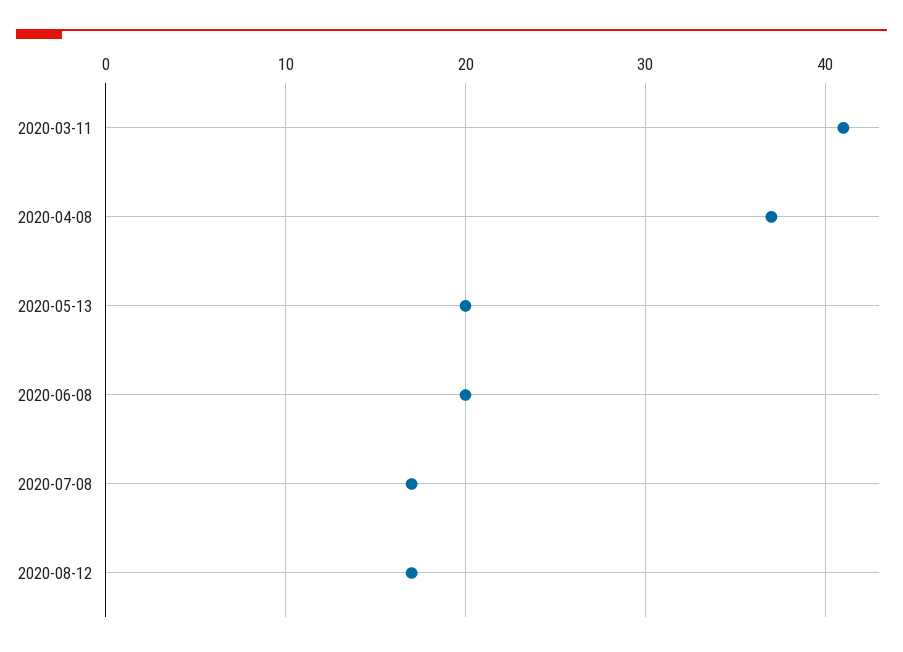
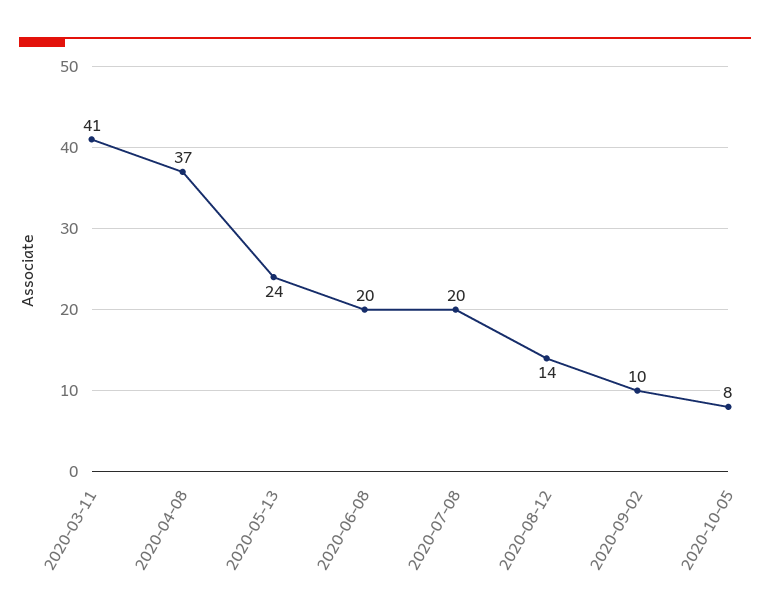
2020-05-13: 20 -> 24
2020-07-08: 17 -> 20
2020-08-12: 17 -> 14
2020-09-02: none -> 10
2020-10-05: none -> 8

